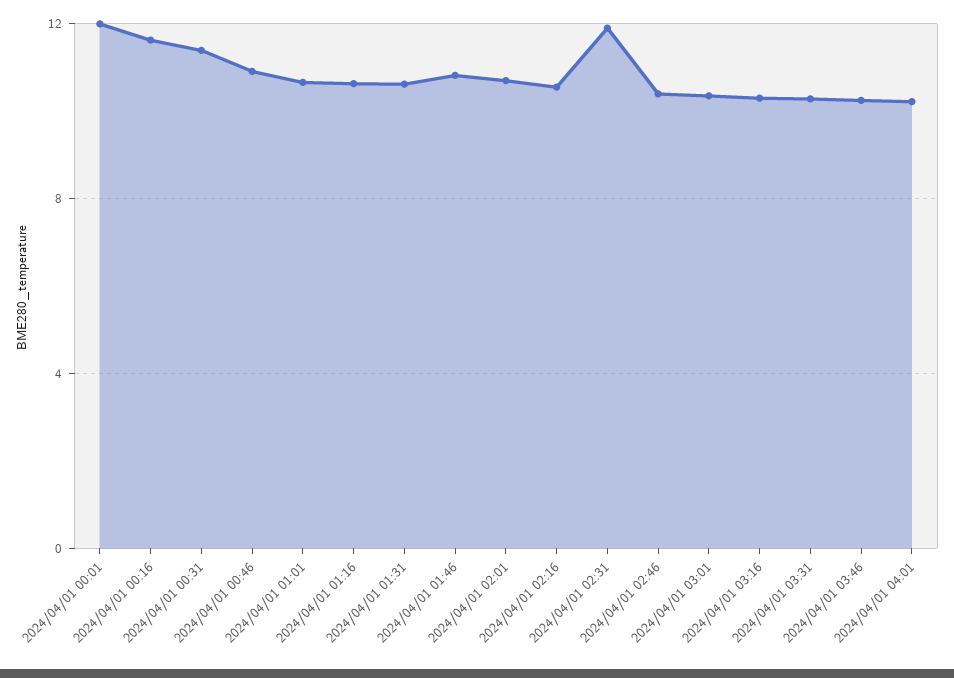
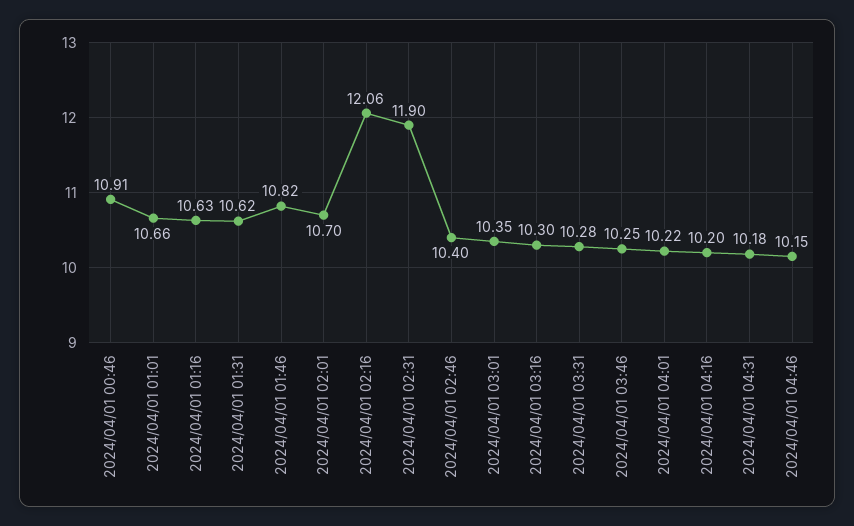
2024/04/01 00:01: 12 -> none
2024/04/01 00:16: 11.5 -> none
2024/04/01 00:31: 11.5 -> none
2024/04/01 02:16: 10.5 -> 12.06
2024/04/01 04:16: none -> 10.2
2024/04/01 04:31: none -> 10.18
2024/04/01 04:46: none -> 10.15

